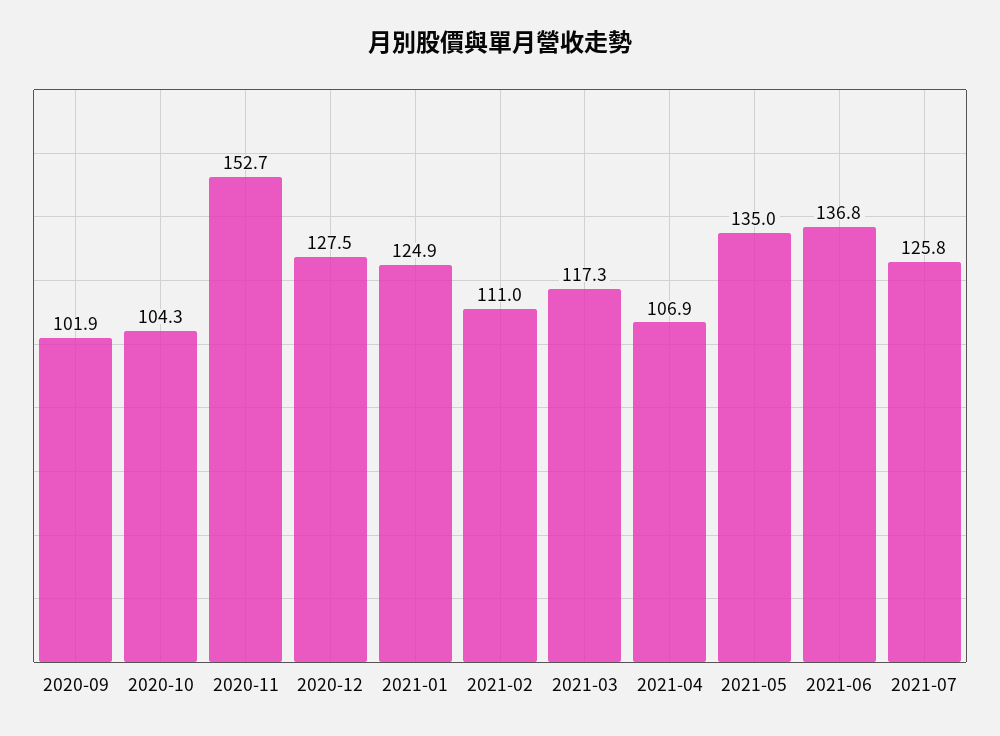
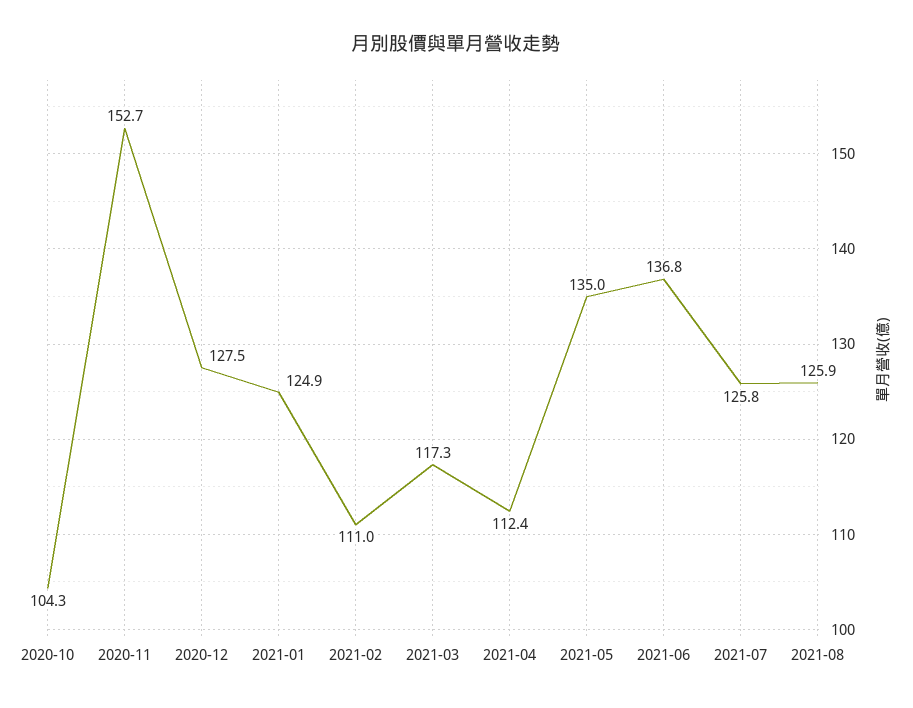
2020-09: 101.9 -> none
2021-04: 106.9 -> 112.4
2021-08: none -> 125.9

